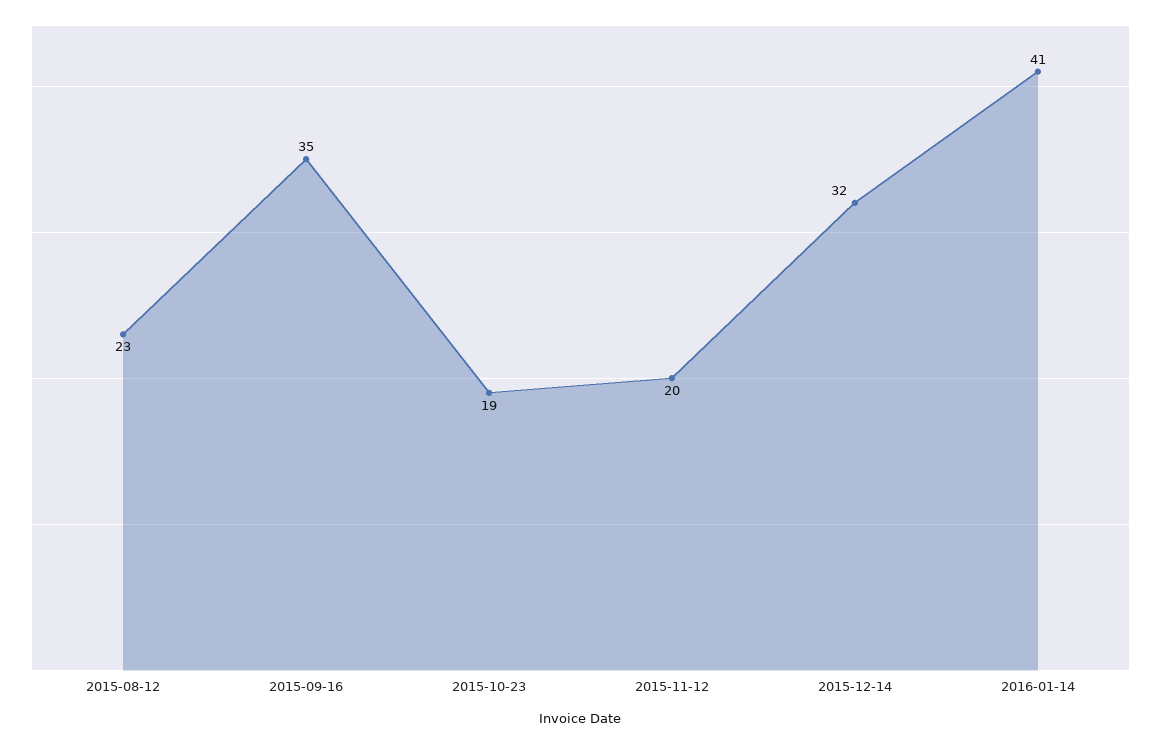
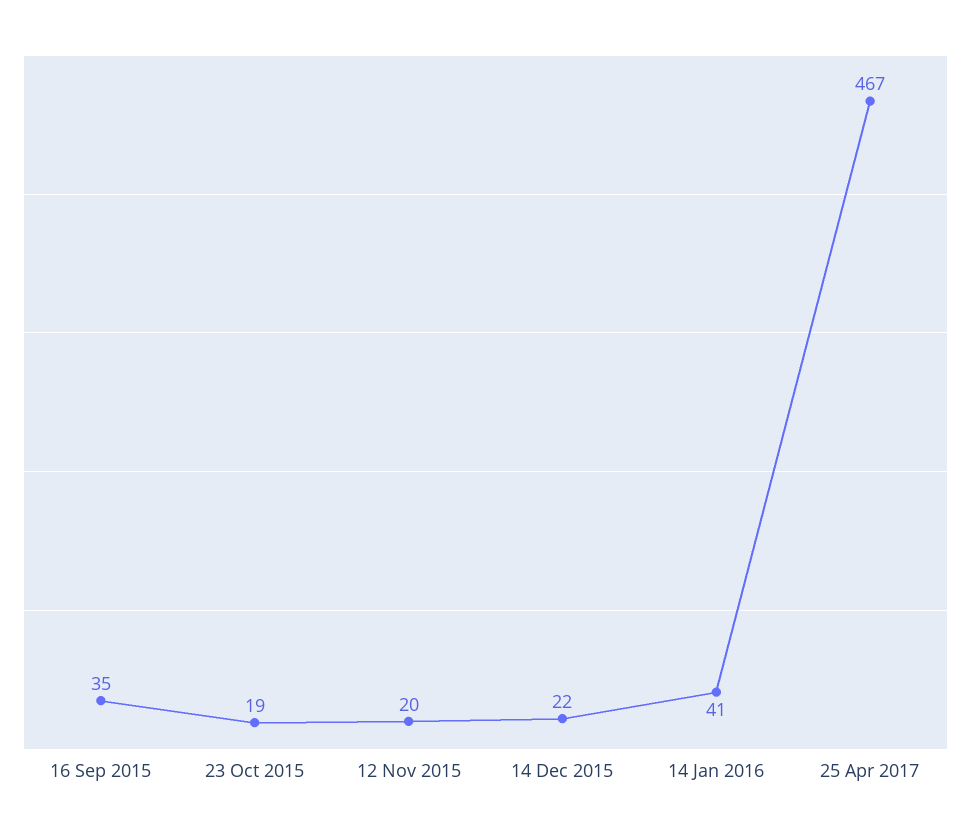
2015-08-12: 23 -> none
2015-12-14: 32 -> 22
25 Apr 2017: none -> 467

